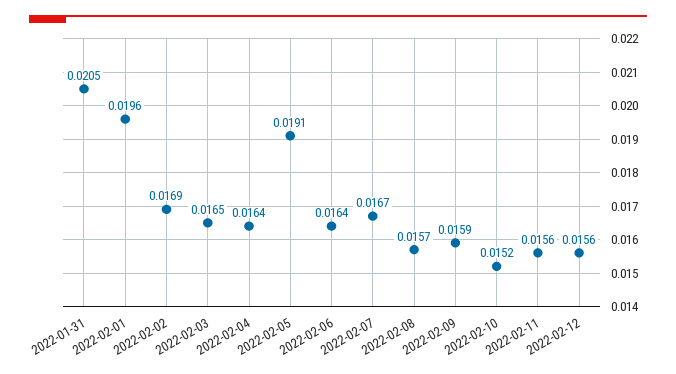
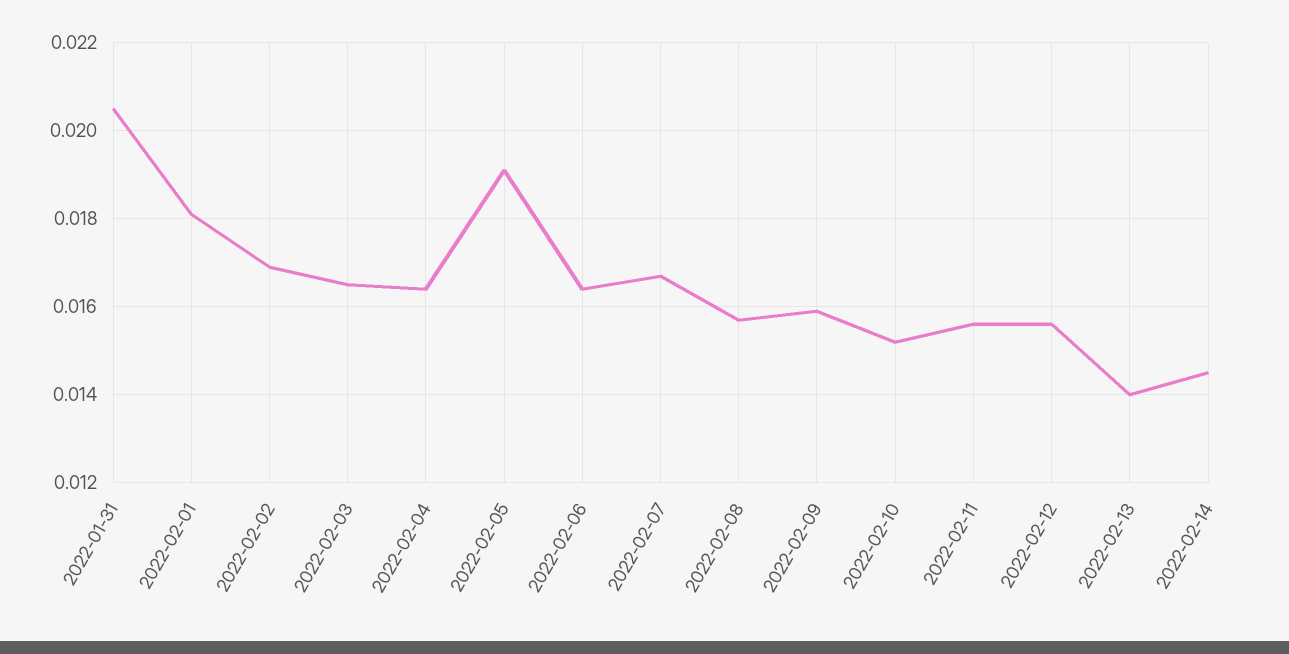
2022-02-01: 0.0196 -> 0.018
2022-02-13: none -> 0.014
2022-02-14: none -> 0.0145

